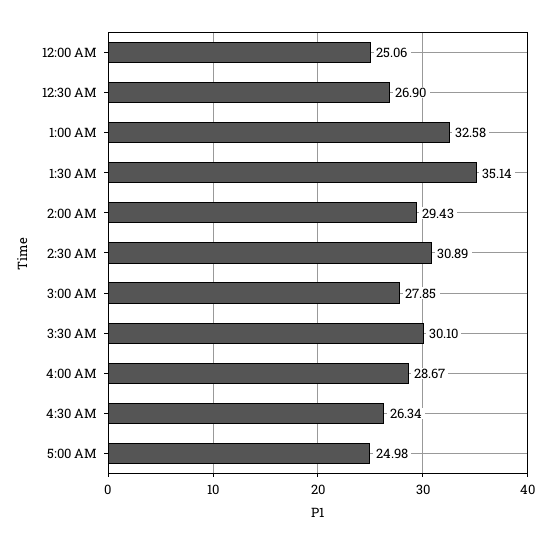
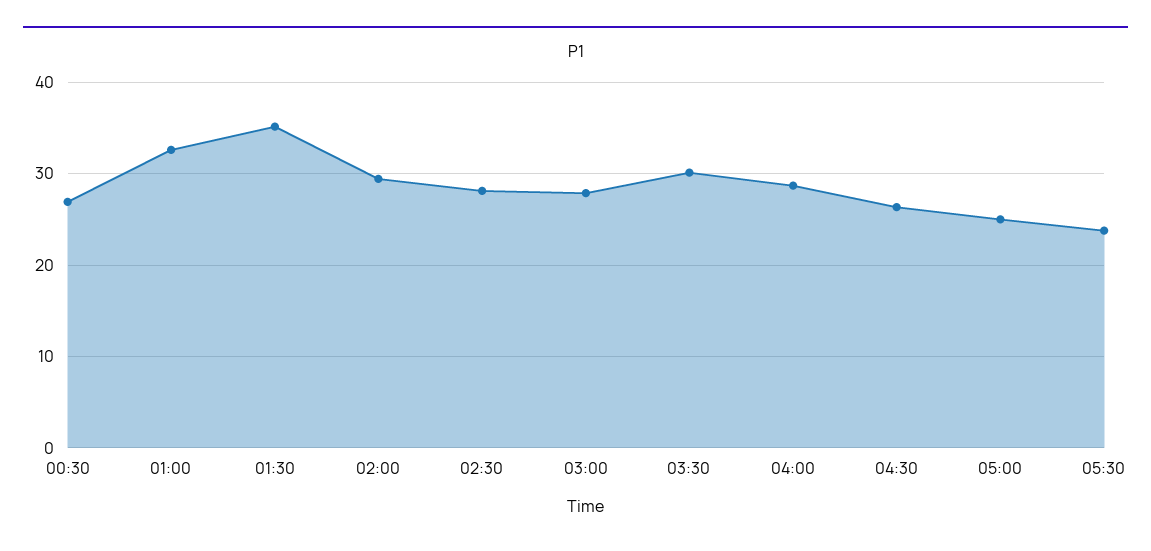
12:00 AM: 25.06 -> none
2:30 AM: 30.89 -> 28
05:30: none -> 24

